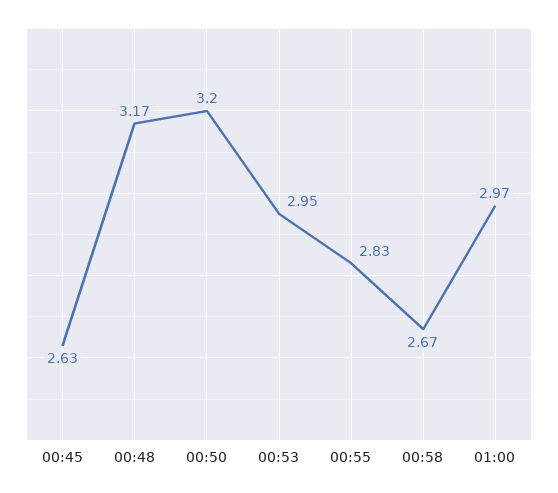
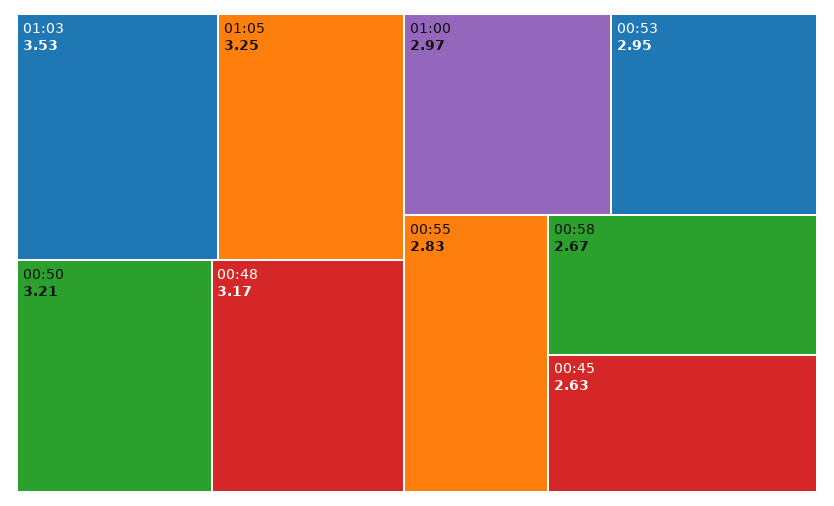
00:50: 3.2 -> 3.21
01:03: none -> 3.53
01:05: none -> 3.25

